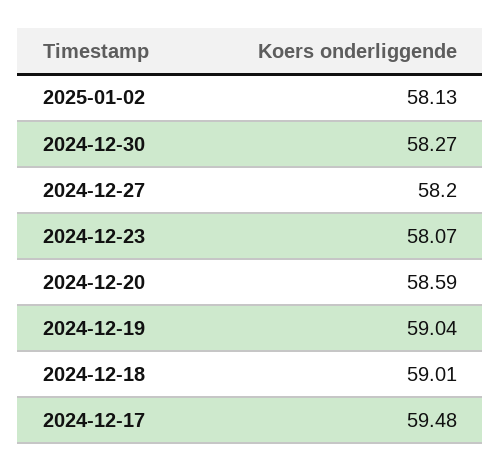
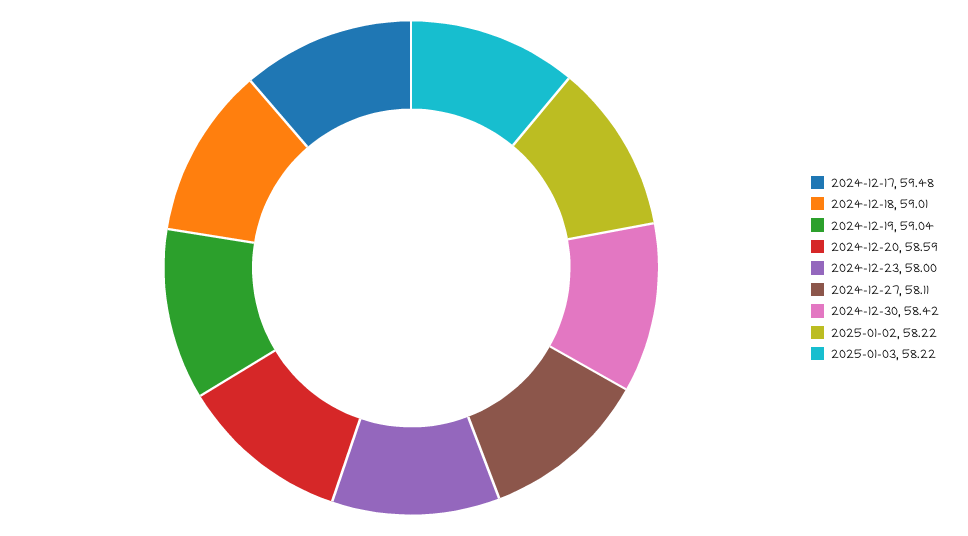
2025-01-02: 58.13 -> 58.22
2024-12-30: 58.27 -> 58.42
2024-12-27: 58.2 -> 58.11
2024-12-23: 58.07 -> 58
2025-01-03: none -> 58.22

